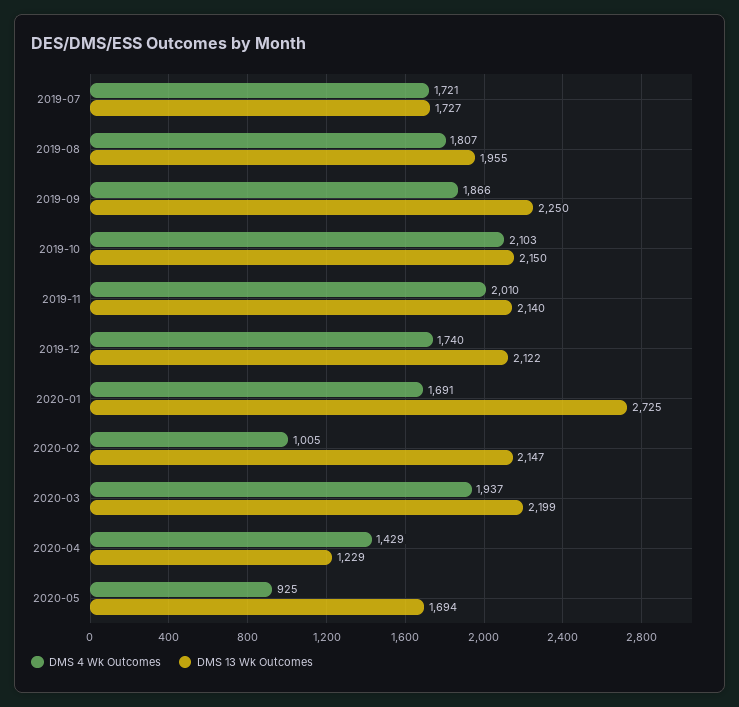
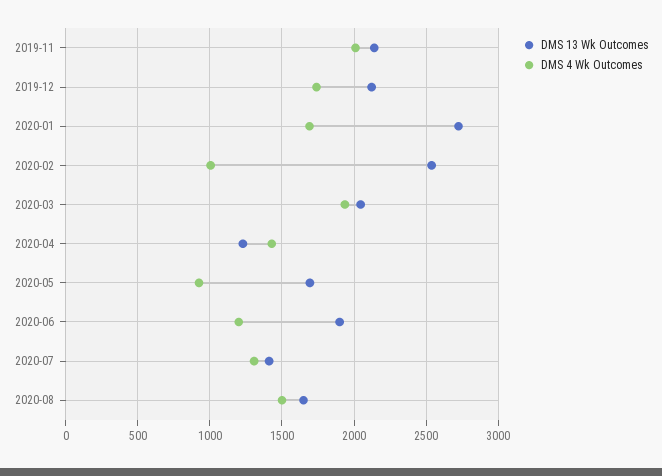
DMS 4 Wk Outcomes, 2019-07: 1721 -> none
DMS 13 Wk Outcomes, 2019-07: 1727 -> none
DMS 4 Wk Outcomes, 2019-08: 1807 -> none
DMS 13 Wk Outcomes, 2019-08: 1955 -> none
DMS 4 Wk Outcomes, 2019-09: 1866 -> none
DMS 13 Wk Outcomes, 2019-09: 2250 -> none
DMS 4 Wk Outcomes, 2019-10: 2103 -> none
DMS 13 Wk Outcomes, 2019-10: 2150 -> none
DMS 13 Wk Outcomes, 2020-02: 2147 -> 2550
DMS 13 Wk Outcomes, 2020-03: 2199 -> 2050
DMS 13 Wk Outcomes, 2020-06: none -> 1900
DMS 4 Wk Outcomes, 2020-06: none -> 1200
DMS 13 Wk Outcomes, 2020-07: none -> 1400
DMS 4 Wk Outcomes, 2020-07: none -> 1300
DMS 13 Wk Outcomes, 2020-08: none -> 1650
DMS 4 Wk Outcomes, 2020-08: none -> 1500

